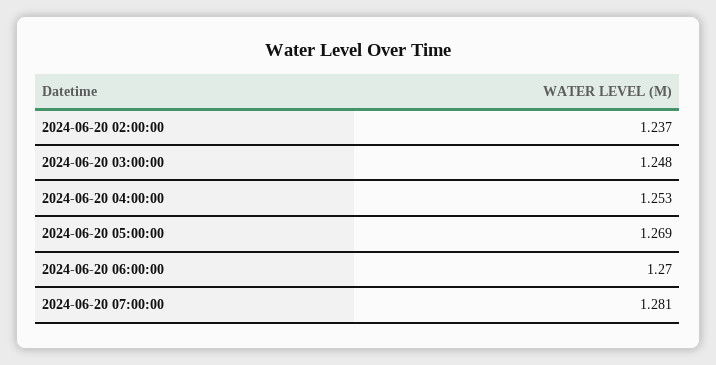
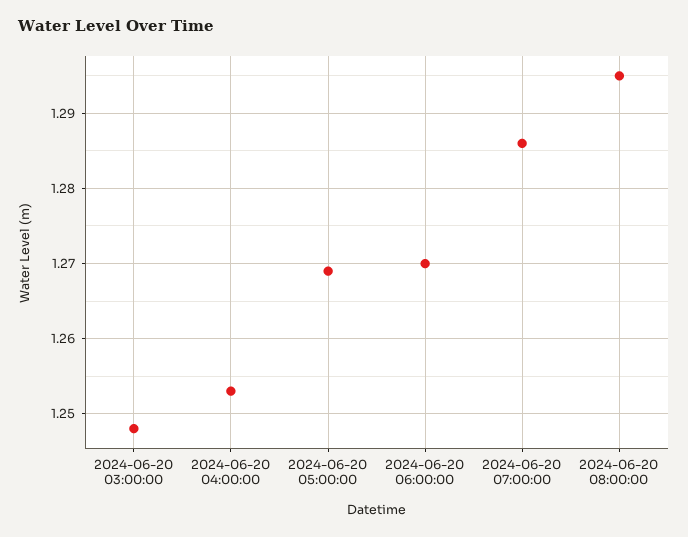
2024-06-20 02:00:00: 1.237 -> none
2024-06-20 07:00:00: 1.281 -> 1.286
2024-06-20 08:00:00: none -> 1.295

